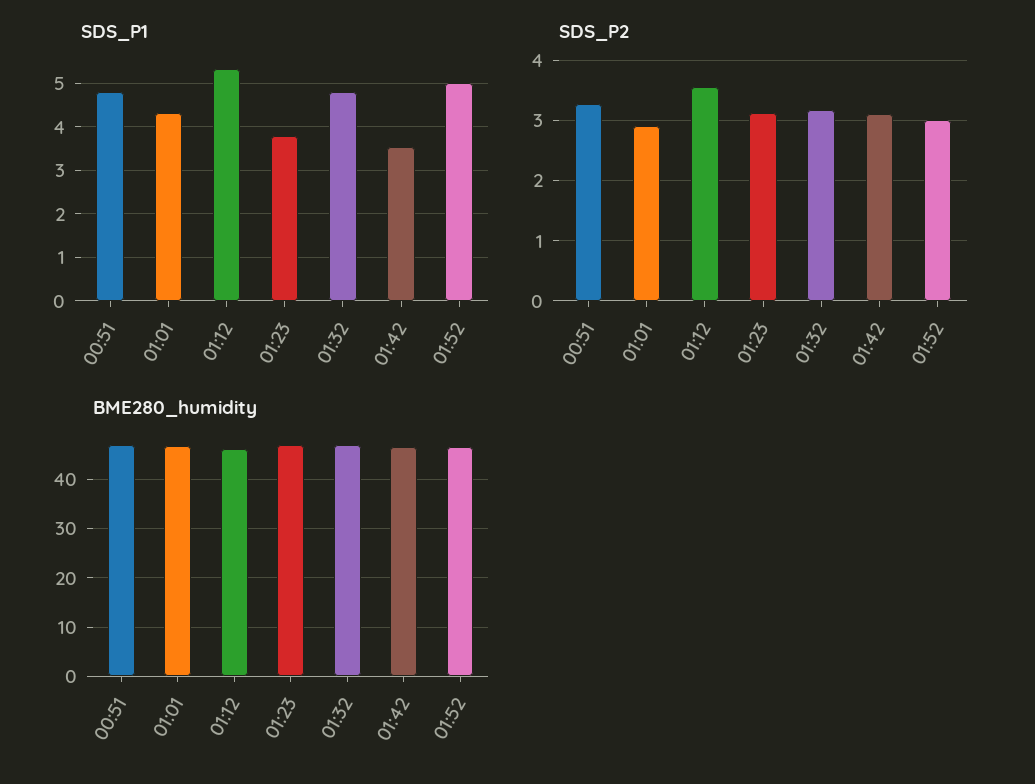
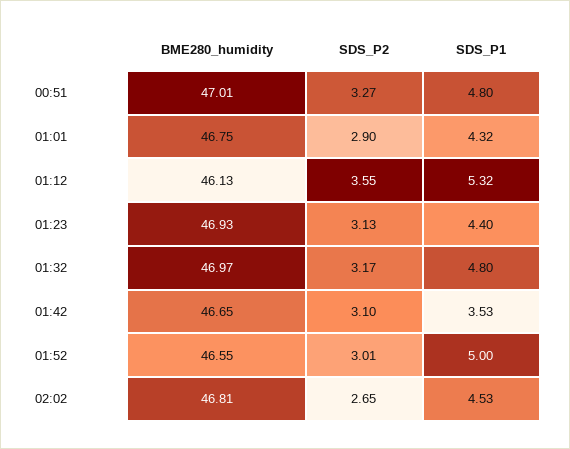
SDS_P1, 01:23: 3.8 -> 4.4
BME280_humidity, 02:02: none -> 46.81
SDS_P2, 02:02: none -> 2.65
SDS_P1, 02:02: none -> 4.53

